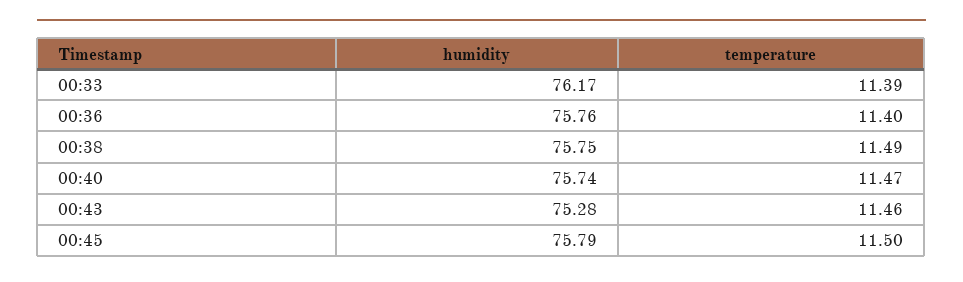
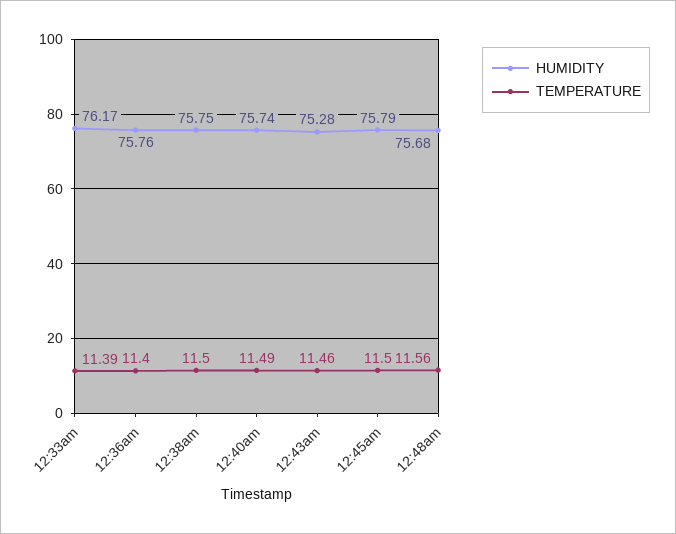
temperature, 00:38: 11.49 -> 11.5
temperature, 00:40: 11.47 -> 11.49
humidity, 12:48am: none -> 75.68
temperature, 12:48am: none -> 11.56

